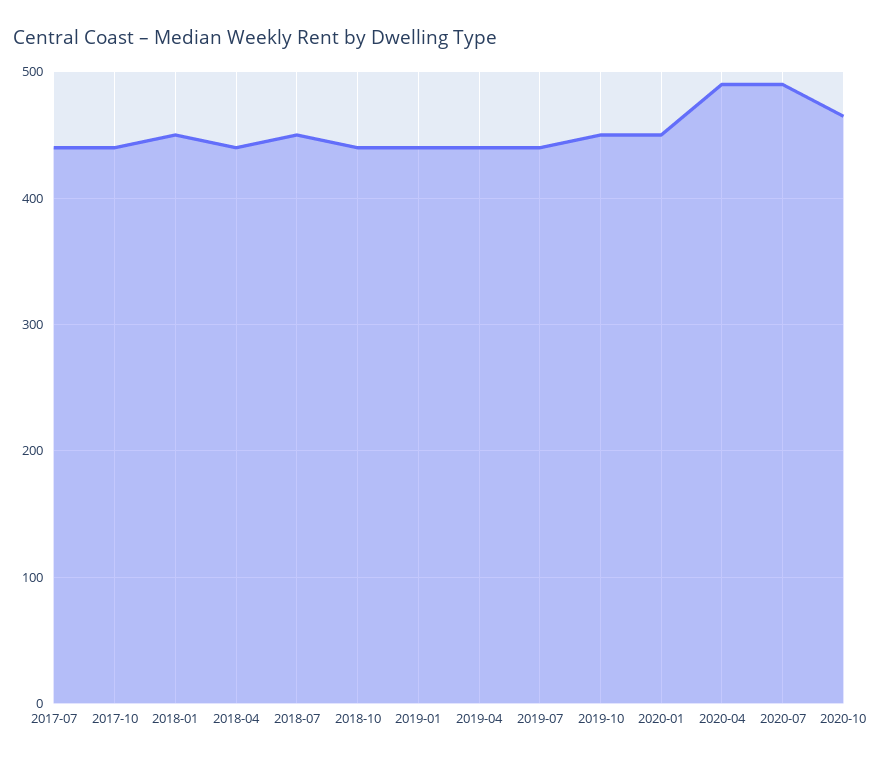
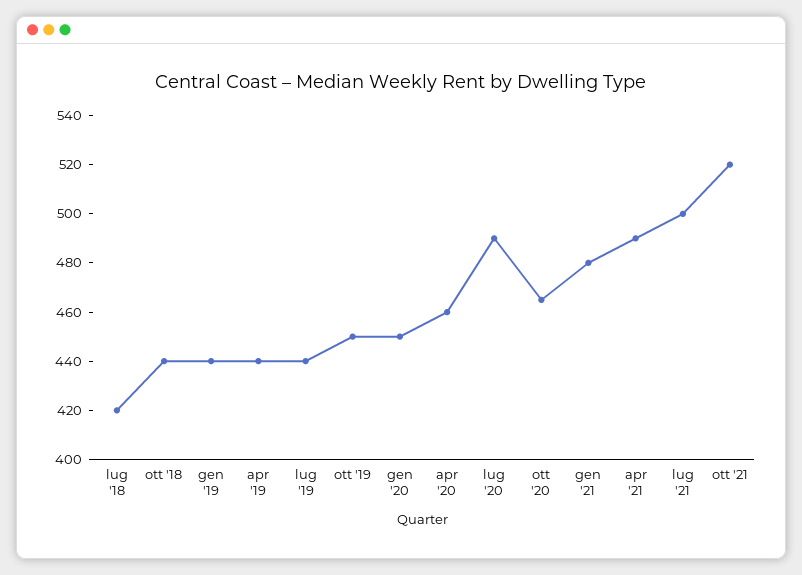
2017-07: 440 -> none
2017-10: 440 -> none
2018-01: 450 -> none
2018-04: 440 -> none
2018-07: 450 -> 420
2020-04: 490 -> 460
gen '21: none -> 480
apr '21: none -> 490
lug '21: none -> 500
ott '21: none -> 520

